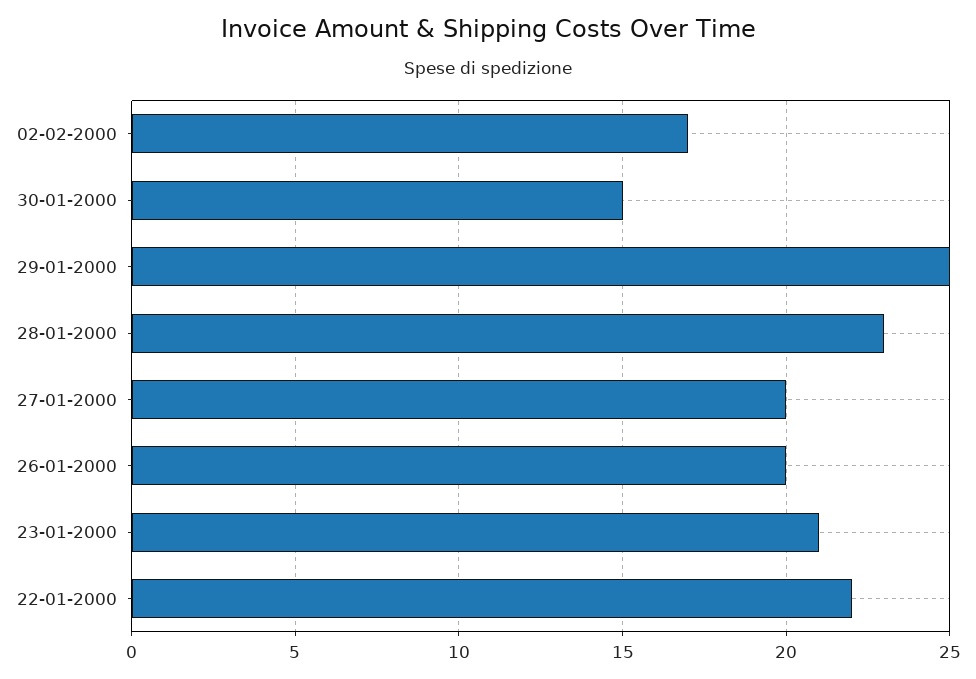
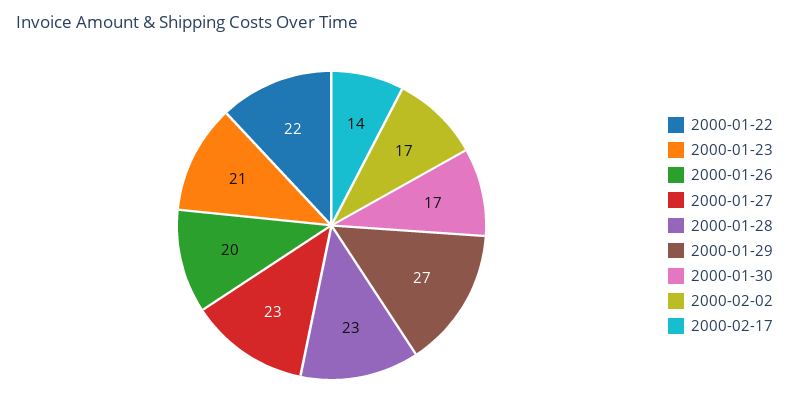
30-01-2000: 15 -> 17
29-01-2000: 25 -> 27
27-01-2000: 20 -> 23
2000-02-17: none -> 14

